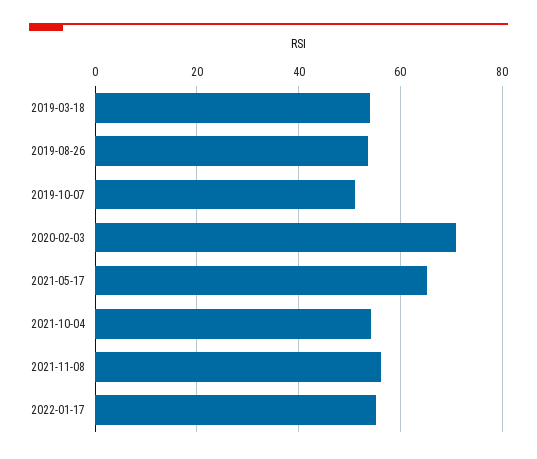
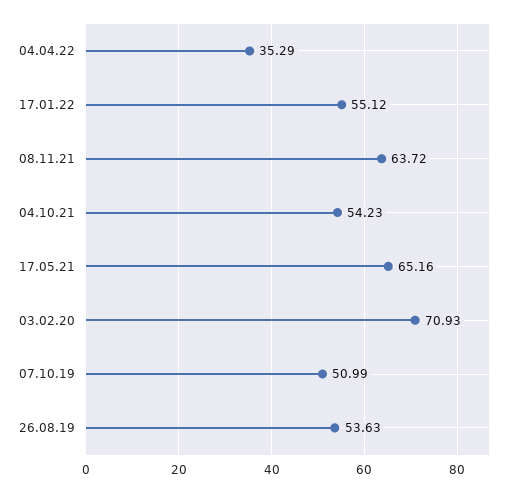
2019-03-18: 54 -> none
2021-11-08: 56 -> 63.72
04.04.22: none -> 35.29

